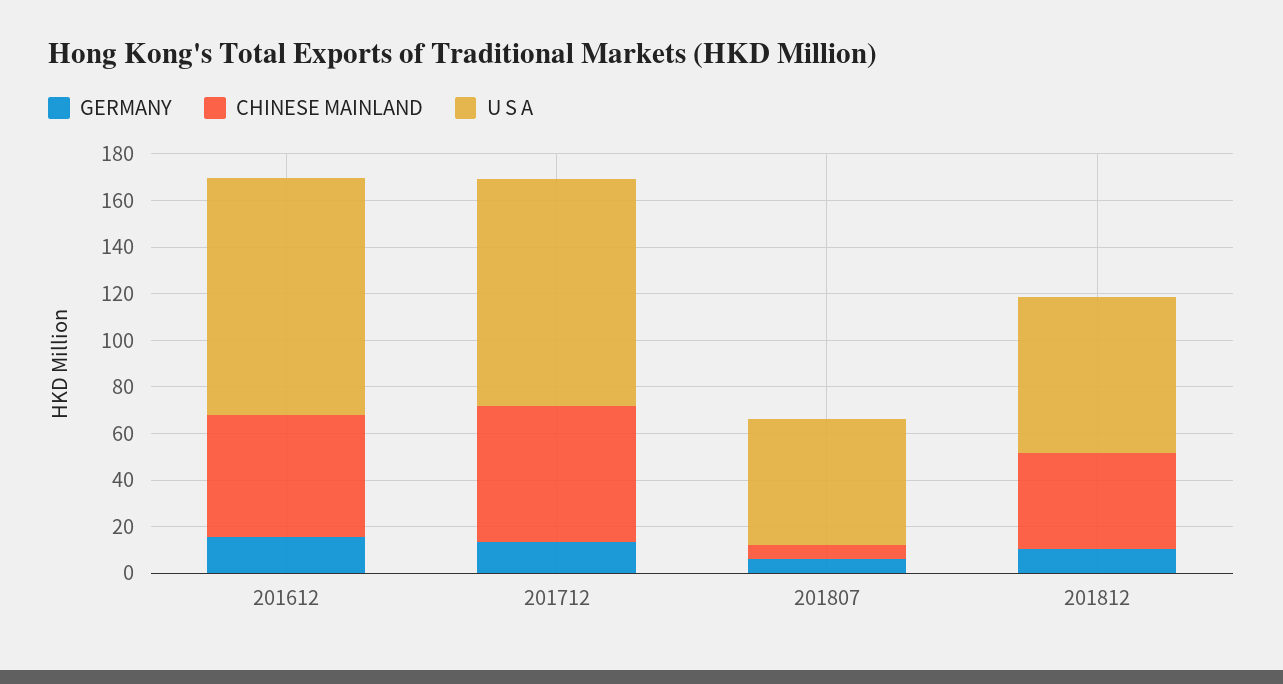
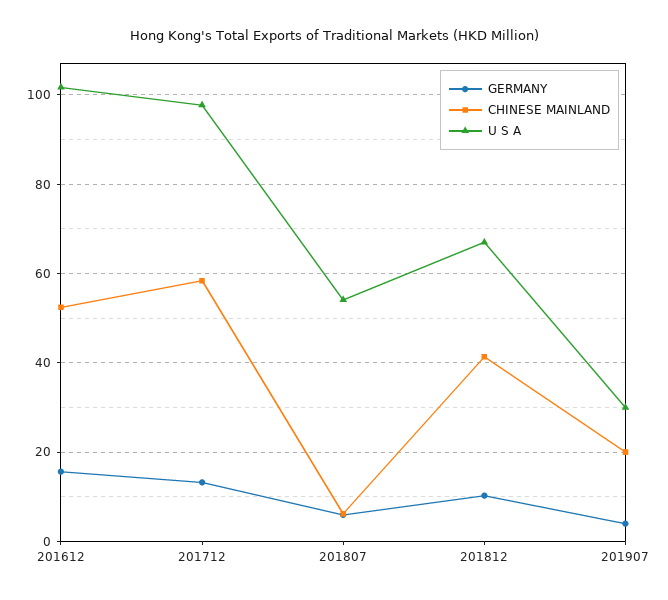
GERMANY, 201907: none -> 4
CHINESE MAINLAND, 201907: none -> 20
U S A, 201907: none -> 30

